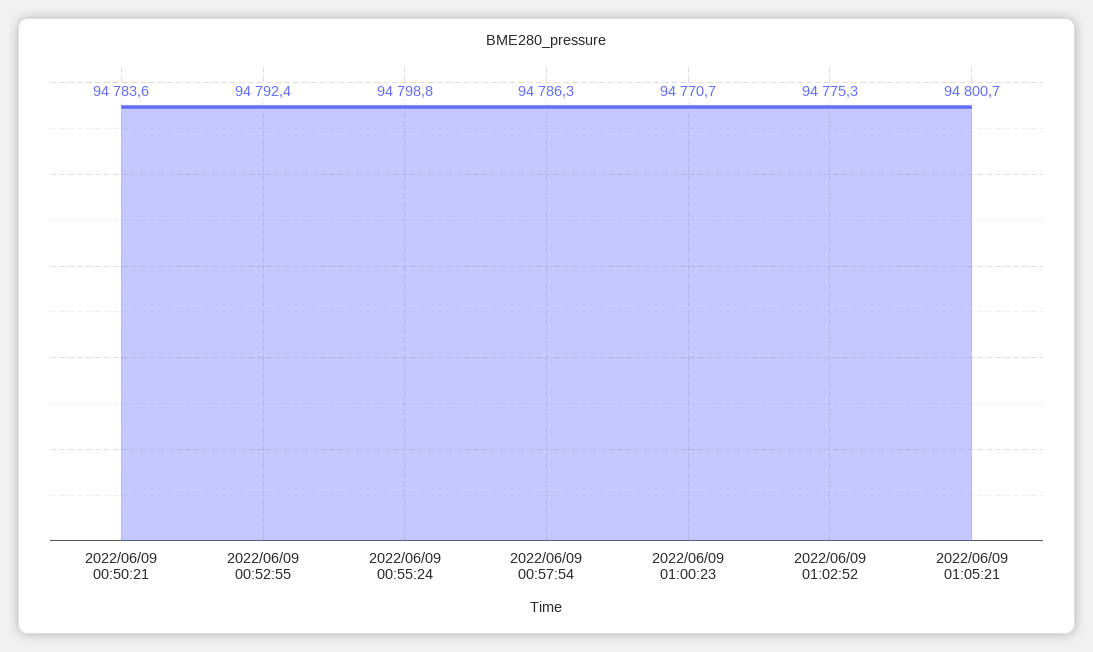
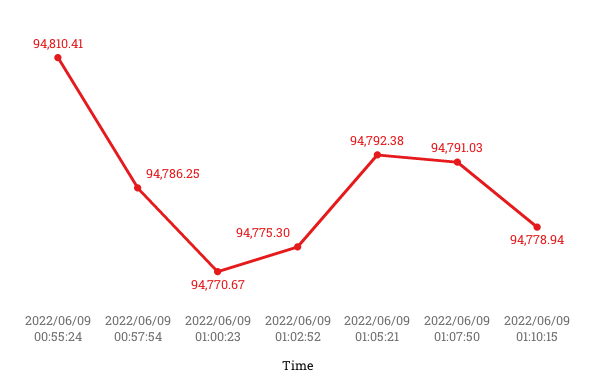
2022/06/09 00:50:21: 94783.6 -> none
2022/06/09 00:52:55: 94792.4 -> none
2022/06/09 00:55:24: 94798.8 -> 94810.41
2022/06/09 01:05:21: 94800.7 -> 94792.38
2022/06/09 01:07:50: none -> 94791.03
2022/06/09 01:10:15: none -> 94778.94

